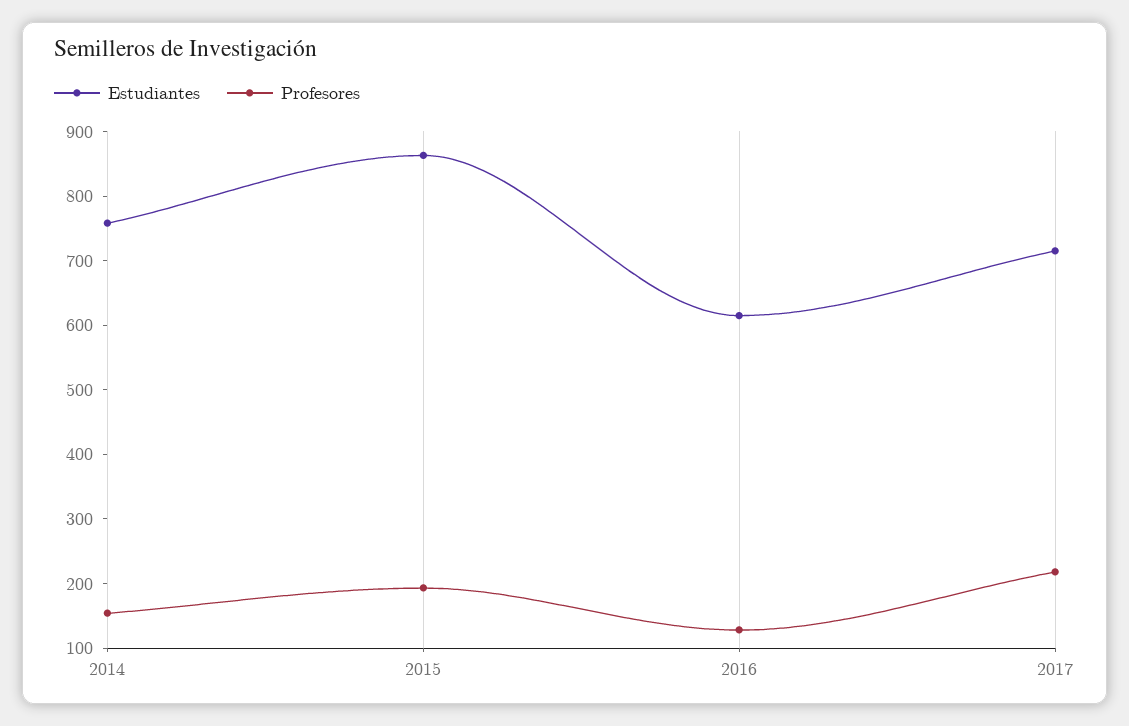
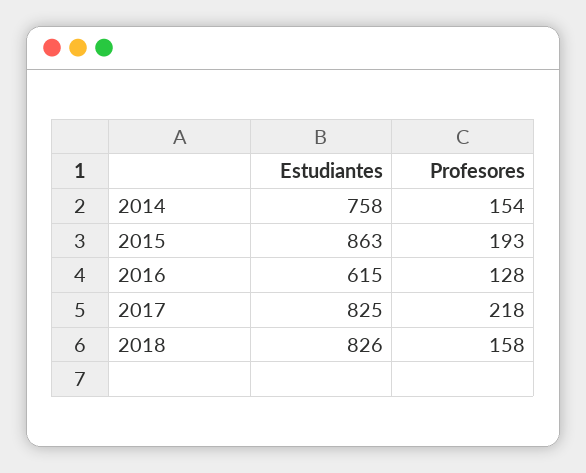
Estudiantes, 2017: 720 -> 825
Estudiantes, 2018: none -> 826
Profesores, 2018: none -> 158

